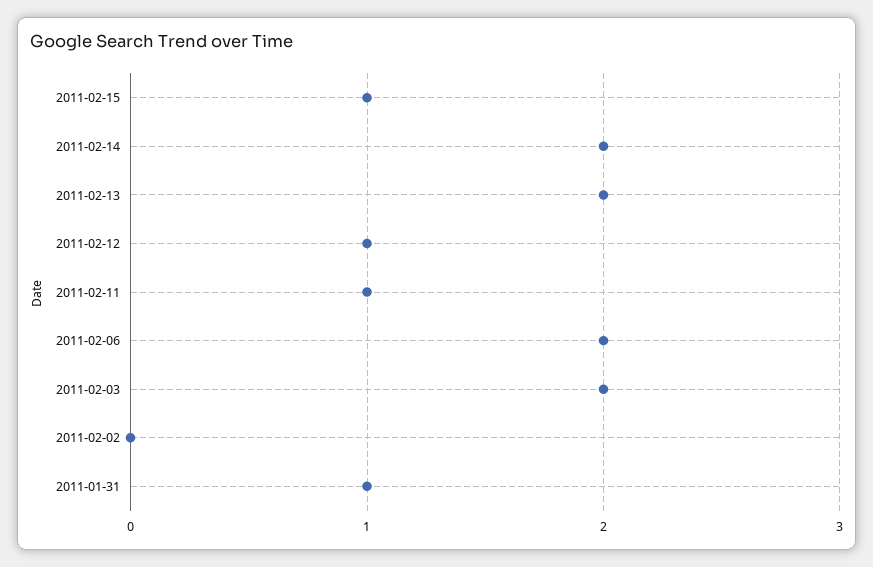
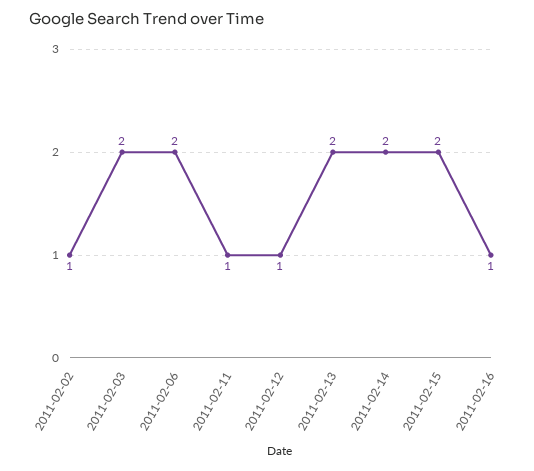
2011-02-15: 1 -> 2
2011-02-02: 0 -> 1
2011-01-31: 1 -> none
2011-02-16: none -> 1

